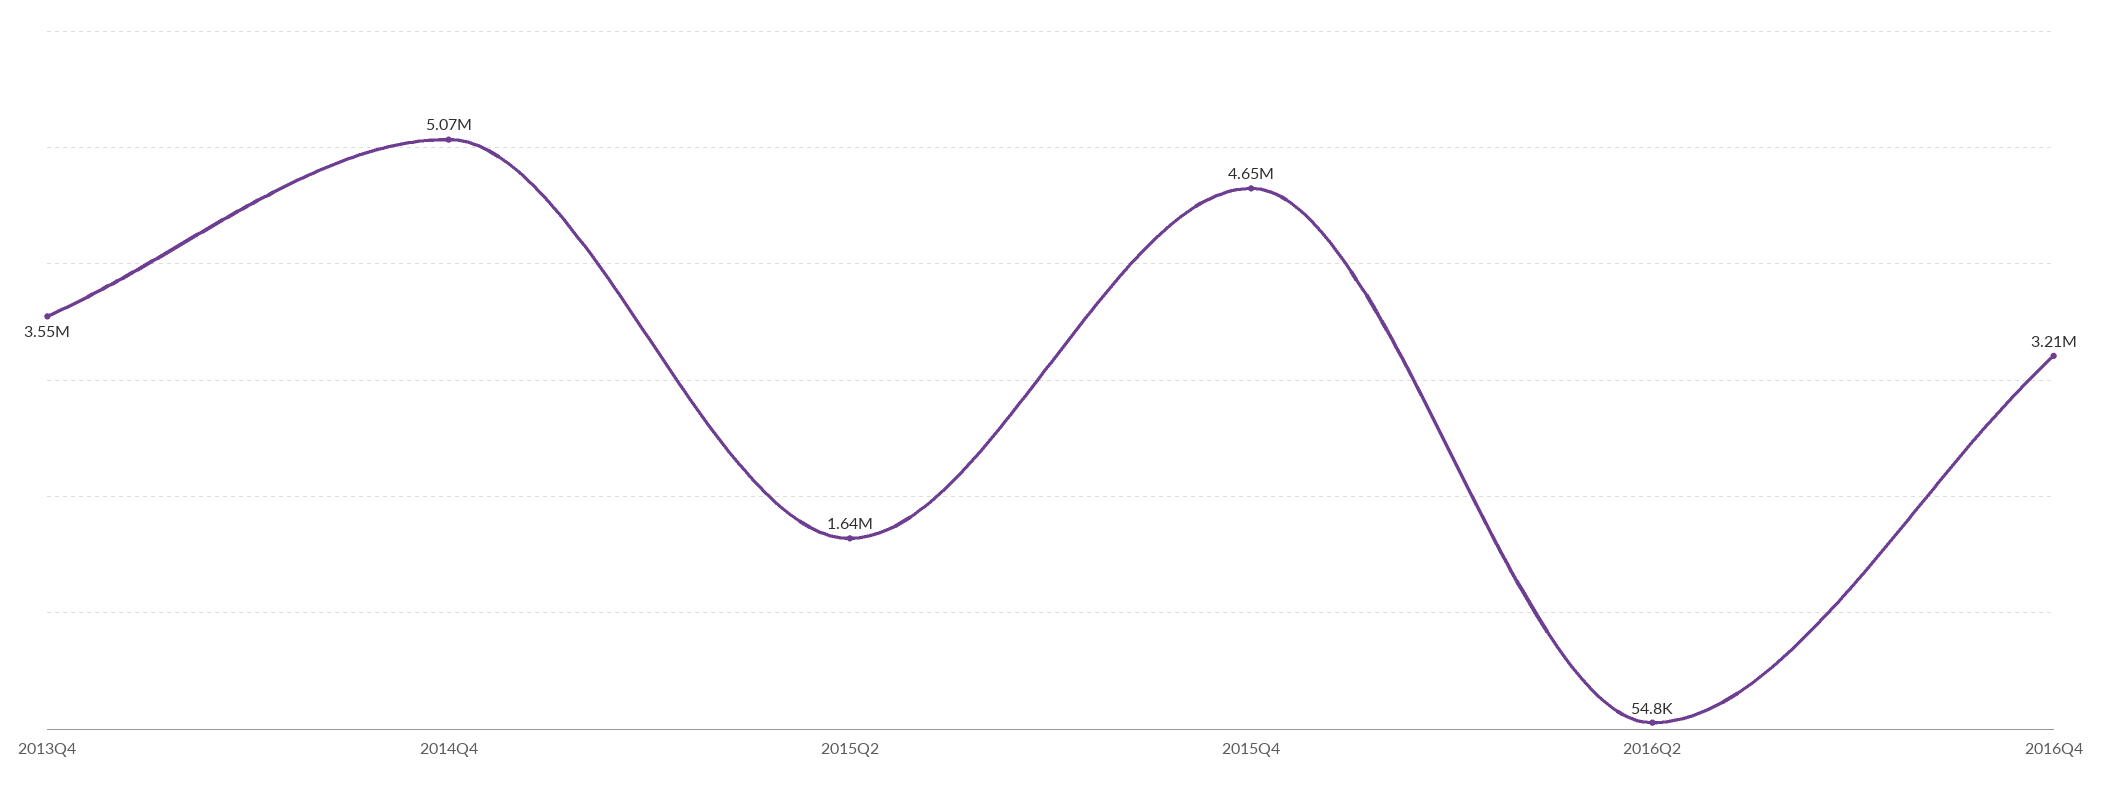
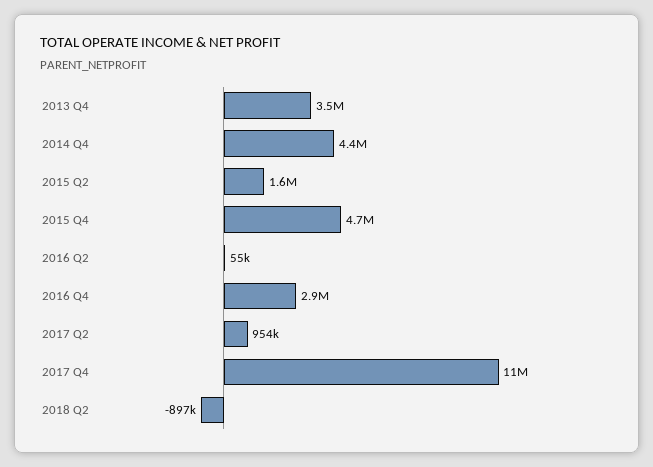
2014Q4: 5070000 -> 4400000
2016Q4: 3210000 -> 2900000
2017 Q2: none -> 954000
2017 Q4: none -> 11000000
2018 Q2: none -> -897000

